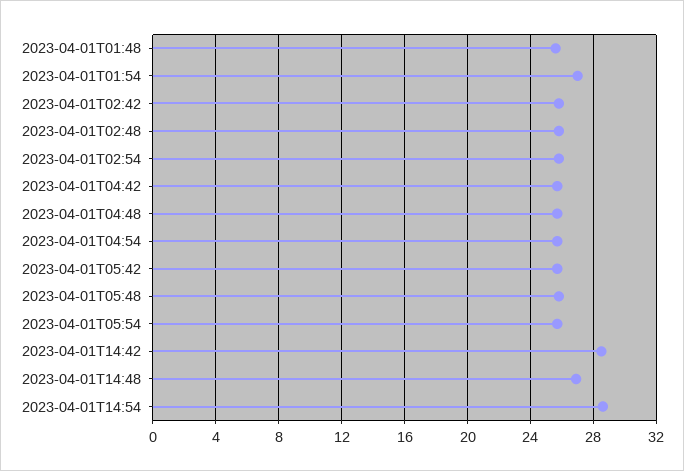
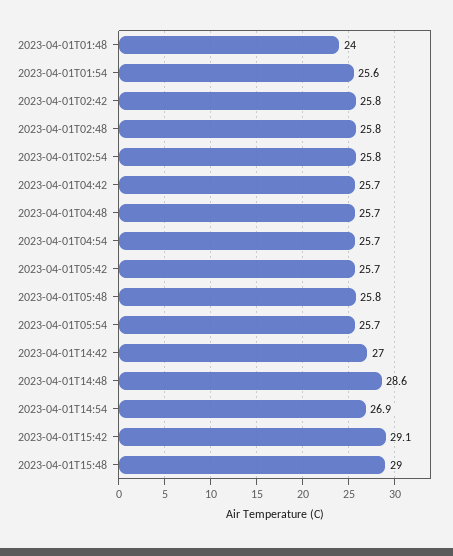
2023-04-01T01:48: 25.5 -> 24
2023-04-01T01:54: 27 -> 25.6
2023-04-01T14:42: 28.5 -> 27
2023-04-01T14:48: 27 -> 28.6
2023-04-01T14:54: 28.5 -> 26.9
2023-04-01T15:42: none -> 29.1
2023-04-01T15:48: none -> 29

